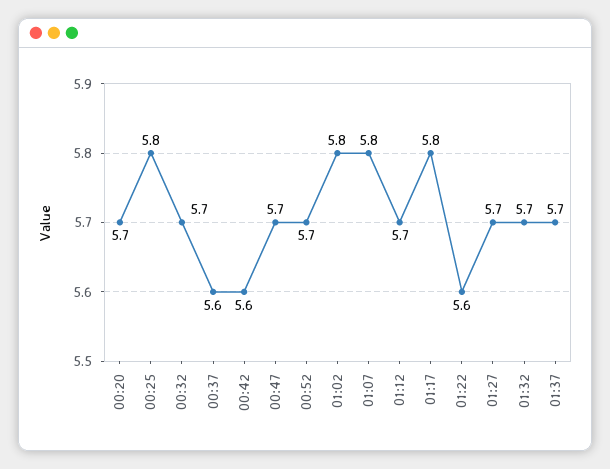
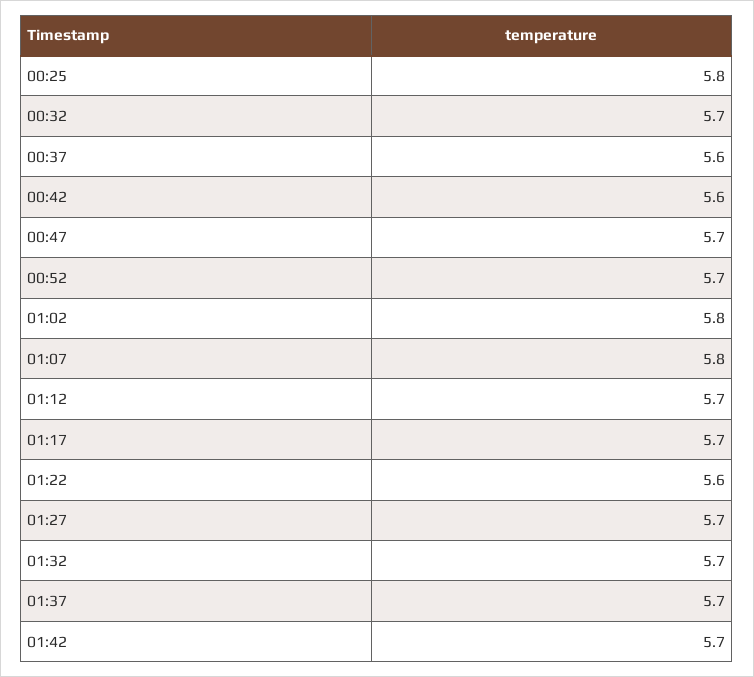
00:20: 5.7 -> none
01:17: 5.8 -> 5.7
01:42: none -> 5.7

